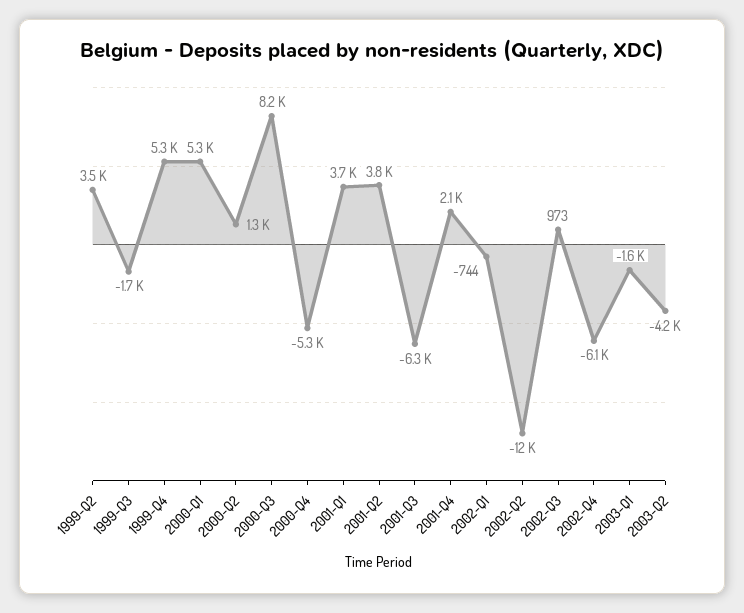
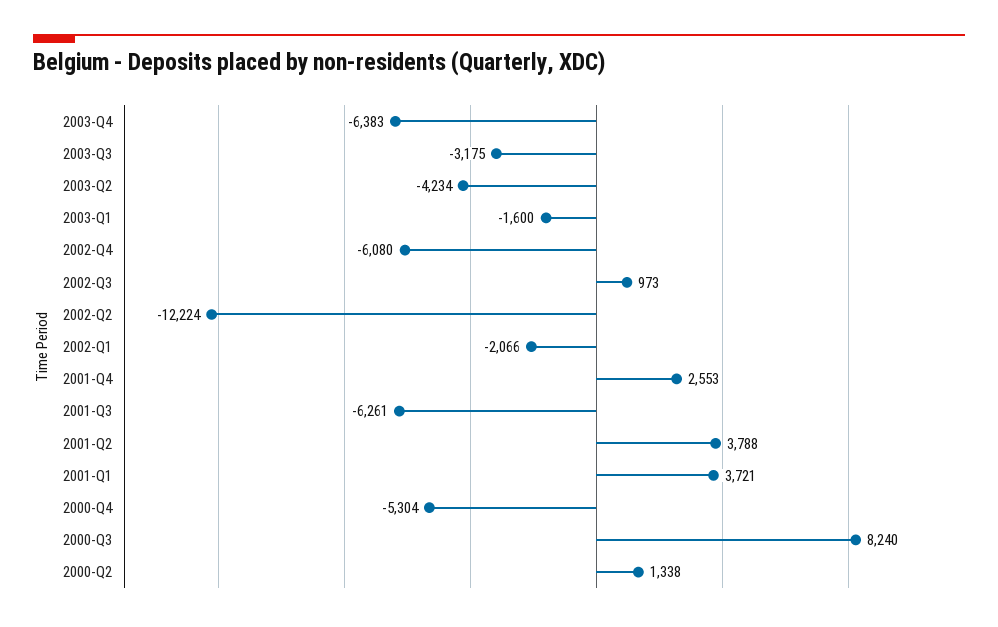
1999-Q2: 3500 -> none
1999-Q3: -1700 -> none
1999-Q4: 5300 -> none
2000-Q1: 5300 -> none
2001-Q4: 2100 -> 2553
2002-Q1: -744 -> -2066
2003-Q4: none -> -6383
2003-Q3: none -> -3175

